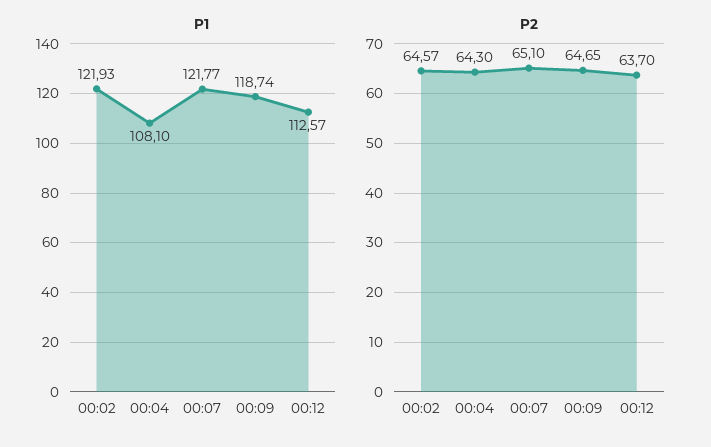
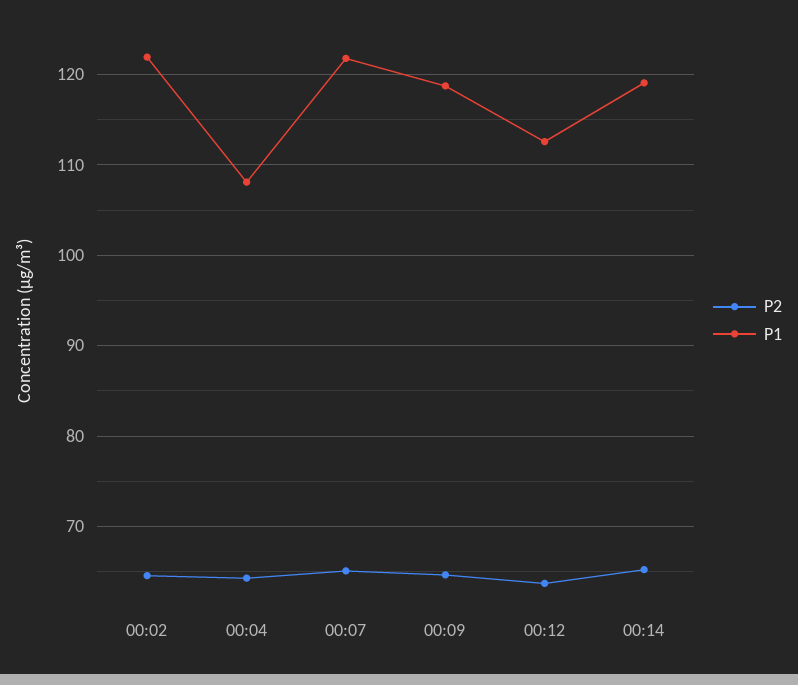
P2, 00:14: none -> 65
P1, 00:14: none -> 119

